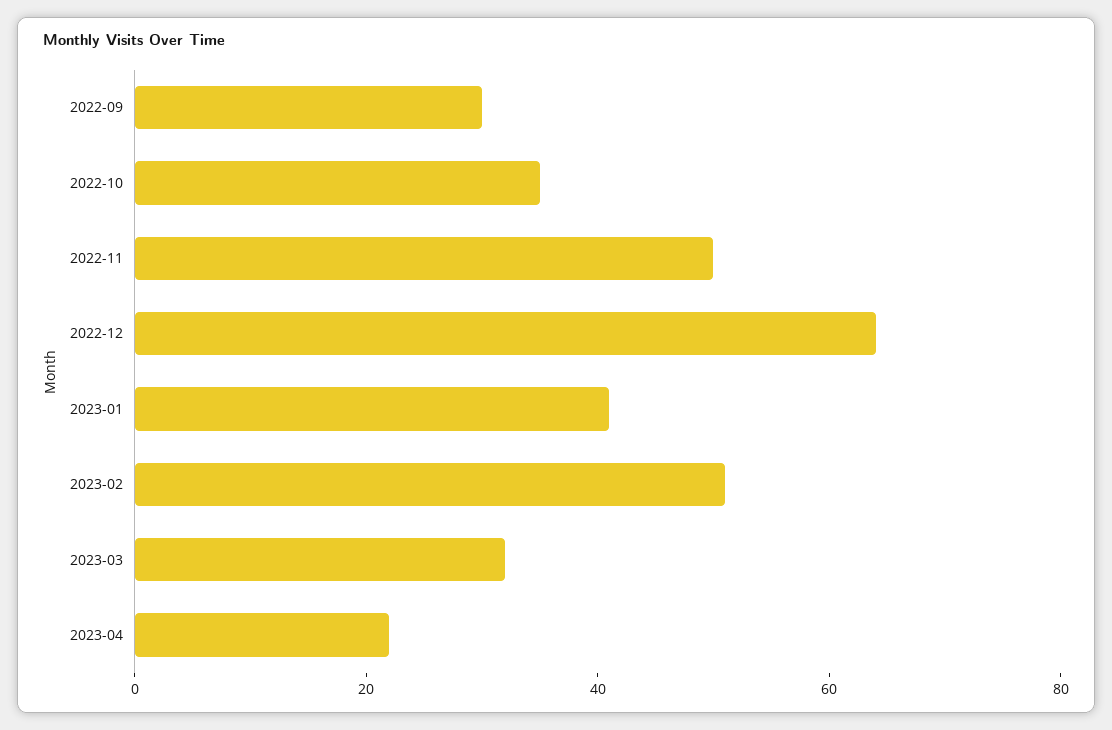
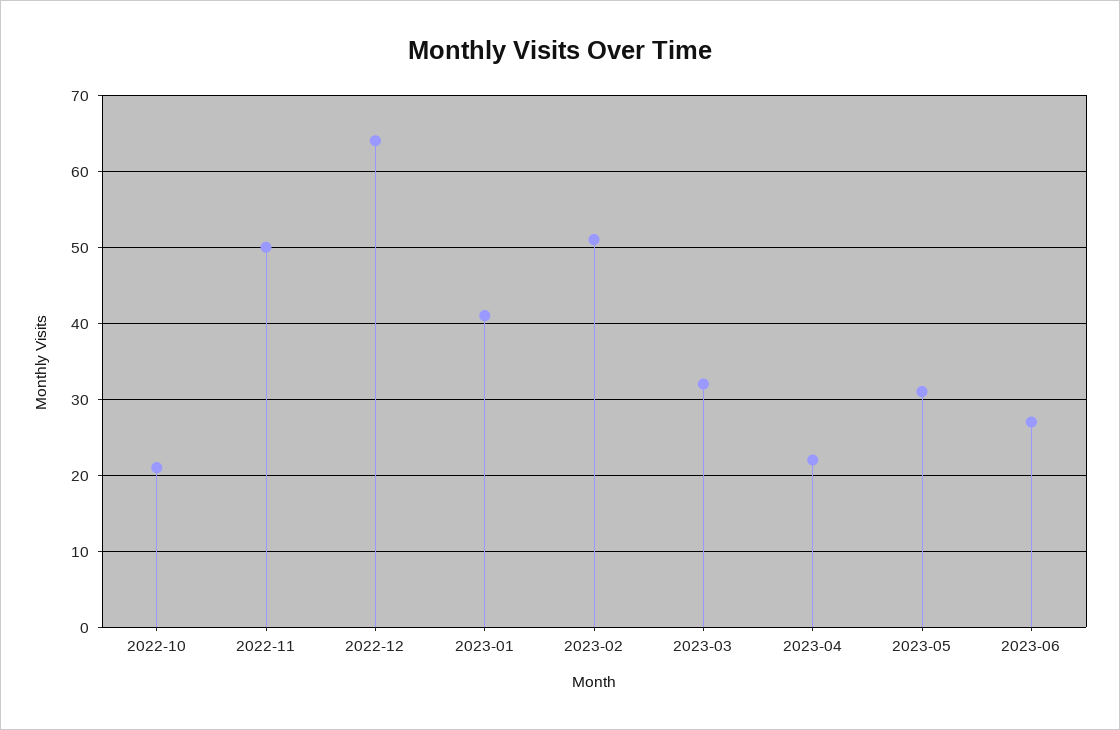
2022-09: 30 -> none
2022-10: 35 -> 21
2023-05: none -> 31
2023-06: none -> 27

